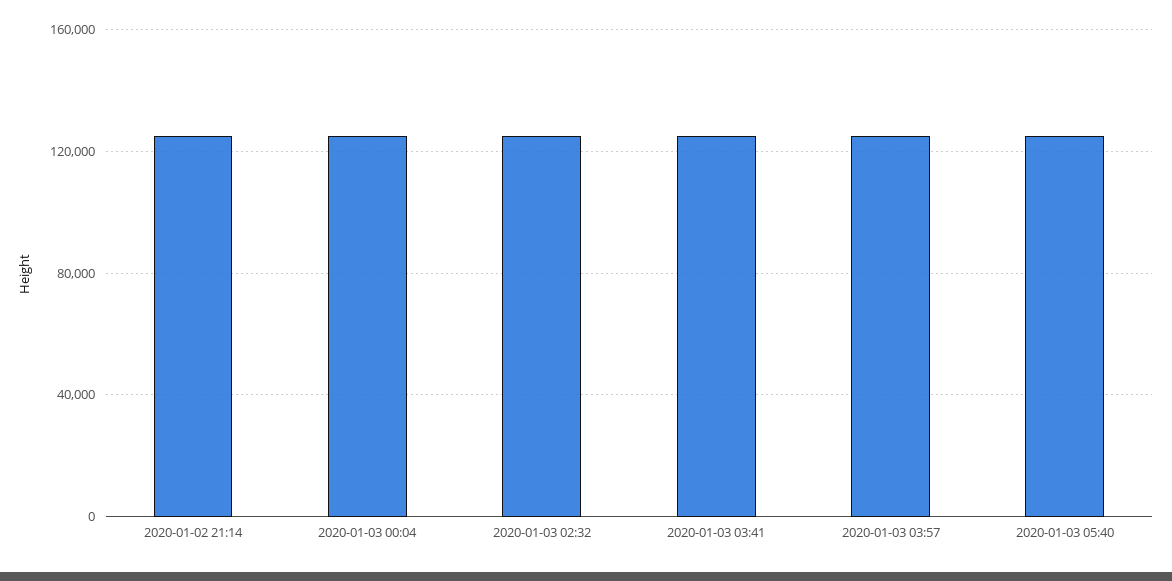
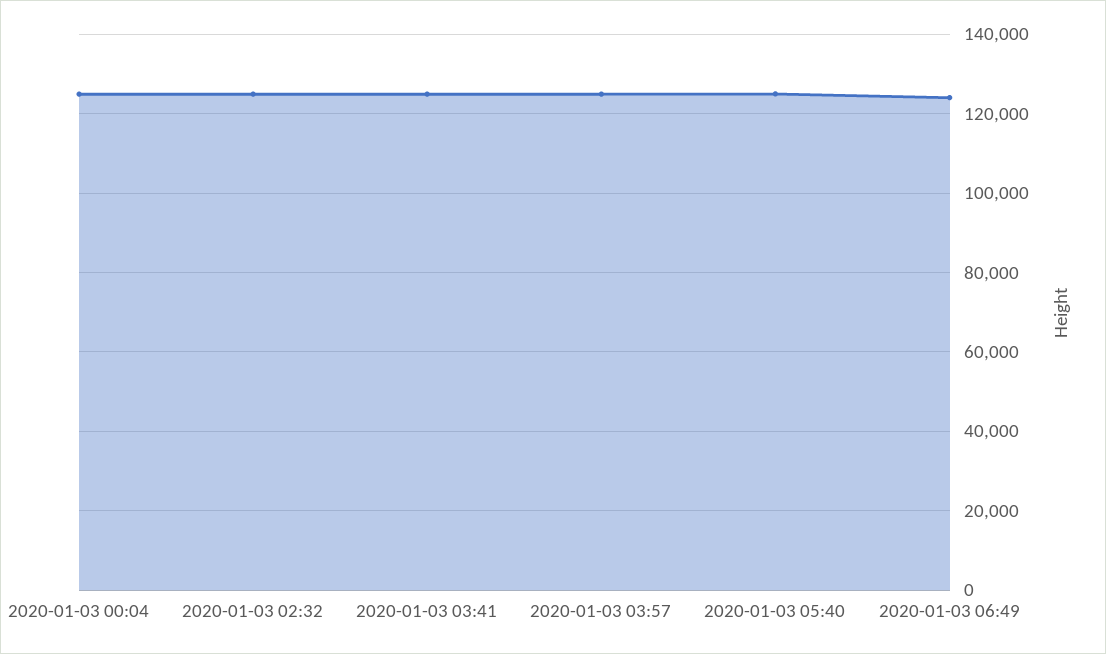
2020-01-02 21:14: 125000 -> none
2020-01-03 06:49: none -> 124000

